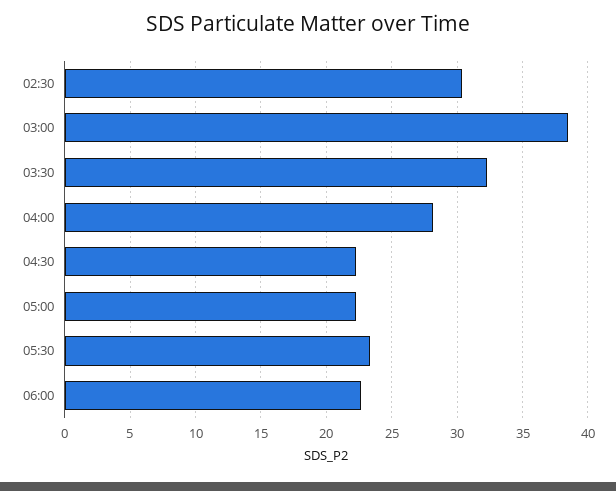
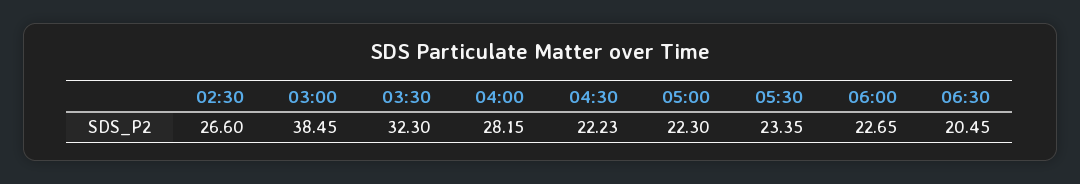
02:30: 30.5 -> 26.6
06:30: none -> 20.45

